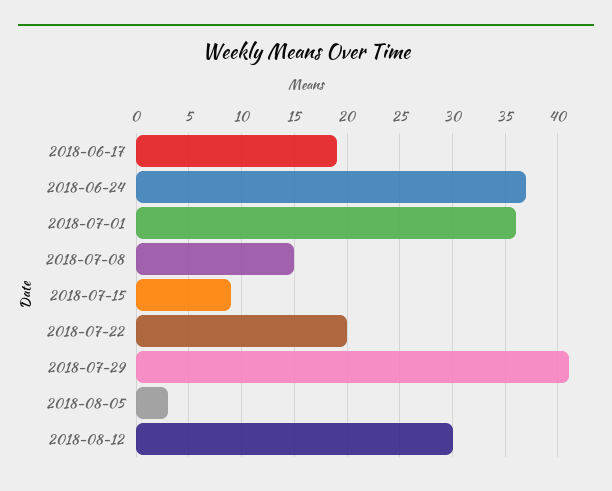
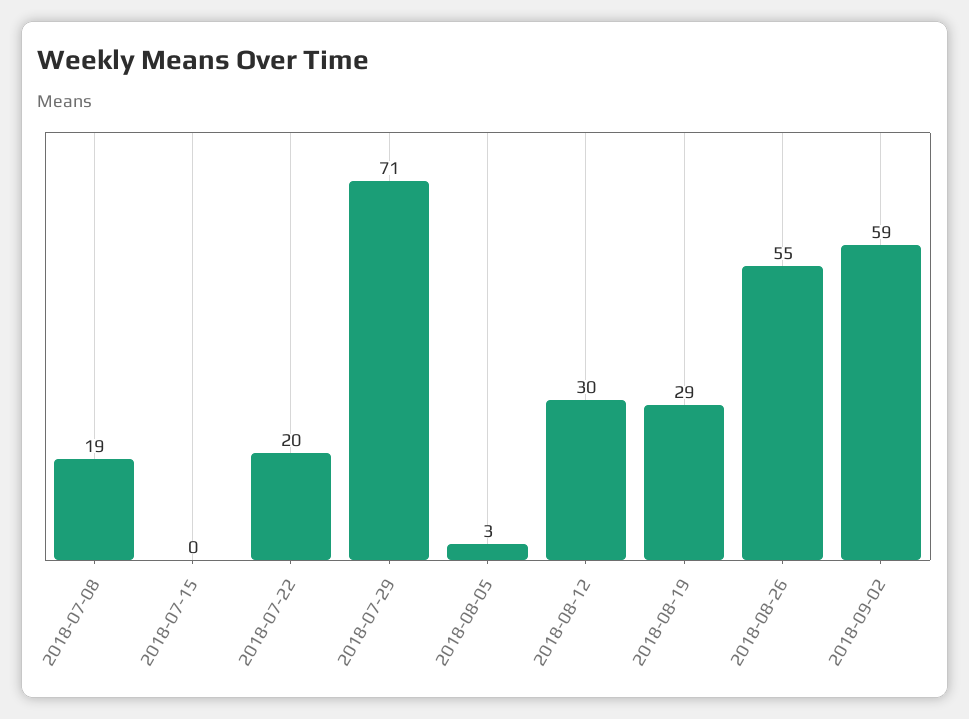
2018-06-17: 19 -> none
2018-06-24: 37 -> none
2018-07-01: 36 -> none
2018-07-08: 15 -> 19
2018-07-15: 9 -> 0
2018-07-29: 41 -> 71
2018-08-19: none -> 29
2018-08-26: none -> 55
2018-09-02: none -> 59

